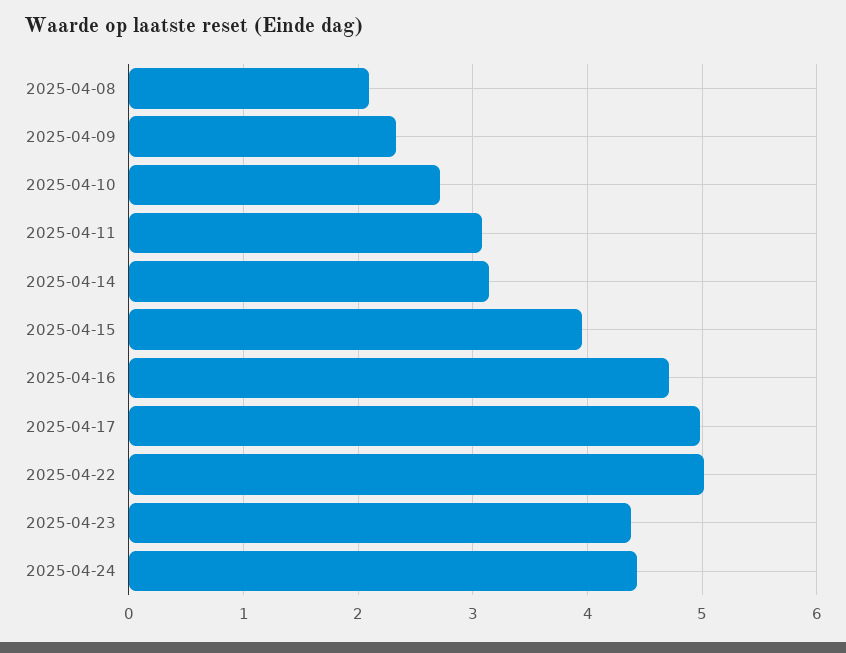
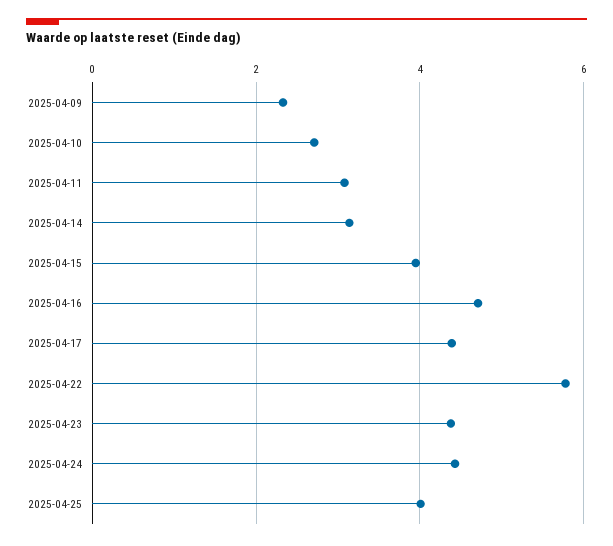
2025-04-08: 2.1 -> none
2025-04-17: 5 -> 4.4
2025-04-22: 5 -> 5.8
2025-04-25: none -> 4

